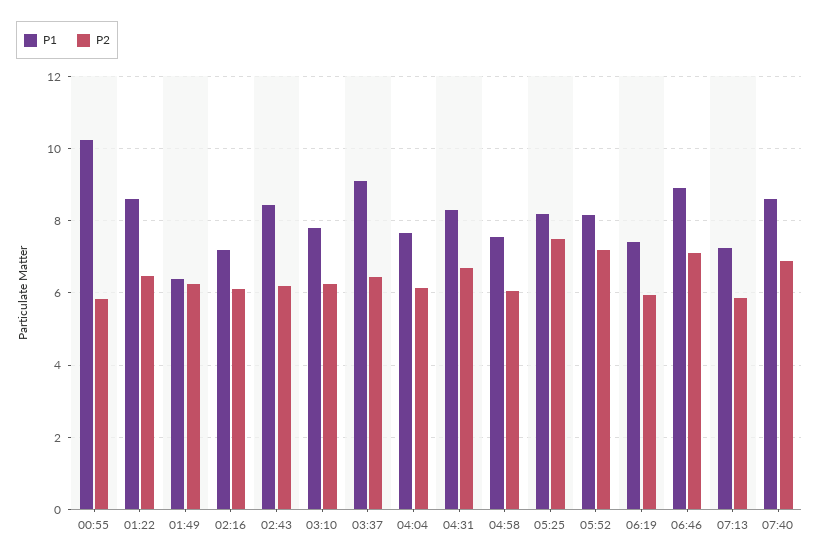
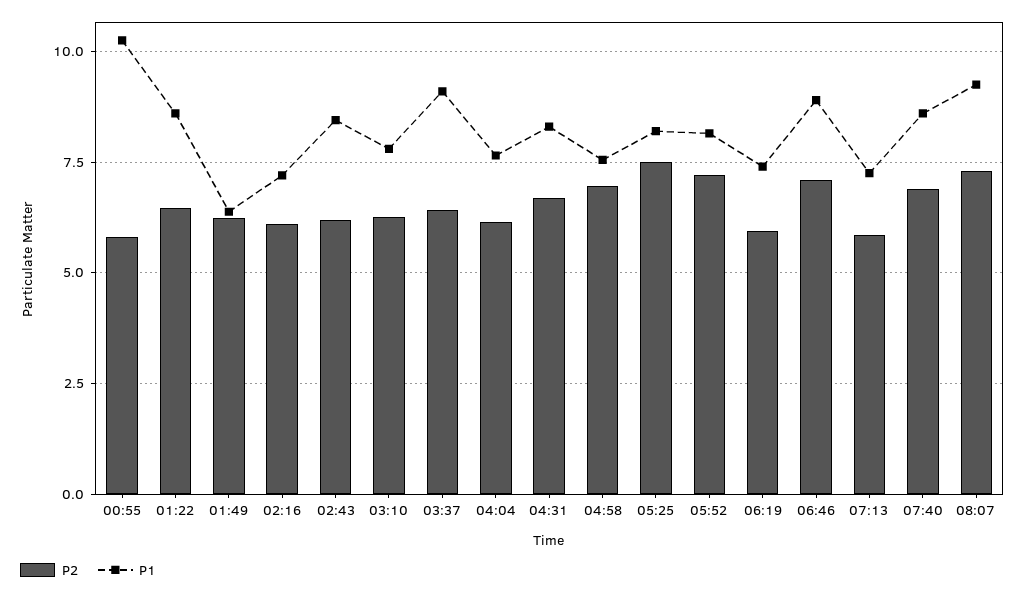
P2, 04:58: 6 -> 7
P2, 08:07: none -> 7.25
P1, 08:07: none -> 9.25

